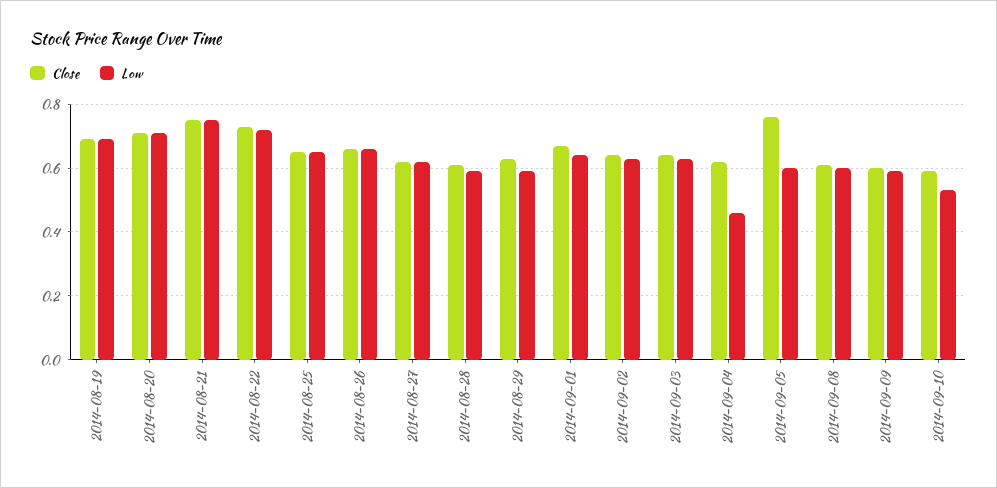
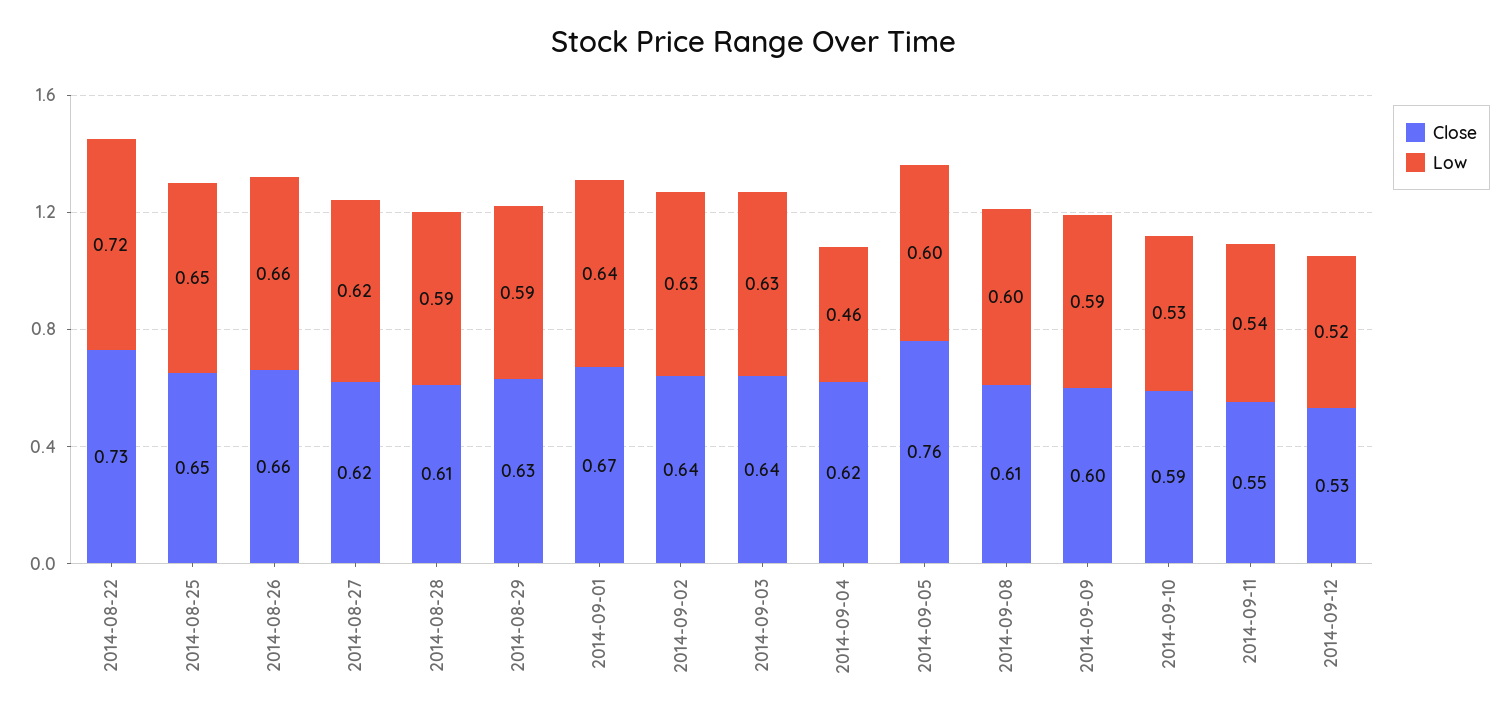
Close, 2014-08-19: 0.7 -> none
Low, 2014-08-19: 0.7 -> none
Close, 2014-08-20: 0.7 -> none
Low, 2014-08-20: 0.7 -> none
Close, 2014-08-21: 0.75 -> none
Low, 2014-08-21: 0.75 -> none
Close, 2014-09-11: none -> 0.55
Low, 2014-09-11: none -> 0.54
Close, 2014-09-12: none -> 0.53
Low, 2014-09-12: none -> 0.52

